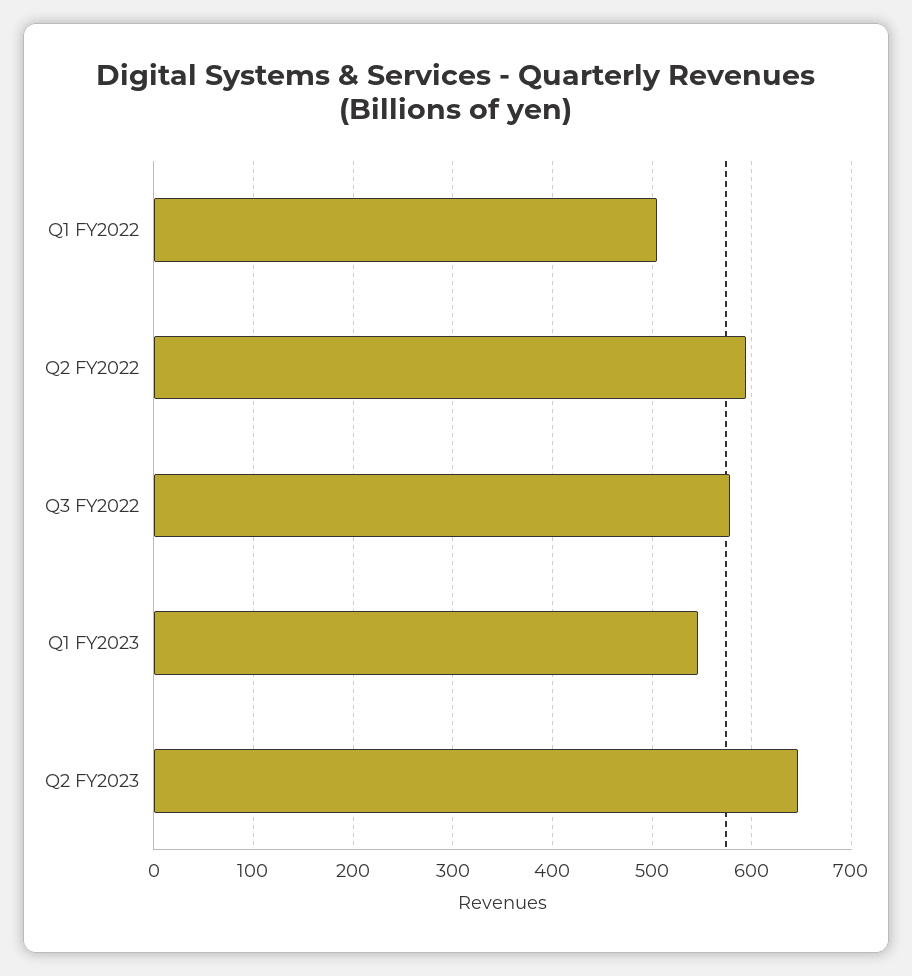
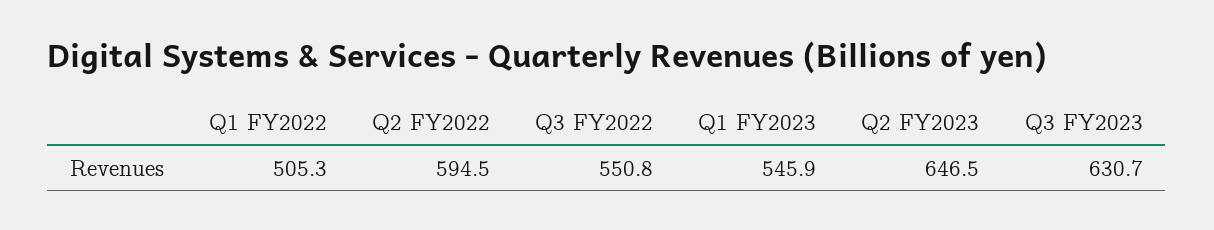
Q3 FY2022: 580 -> 550.8
Q3 FY2023: none -> 630.7

